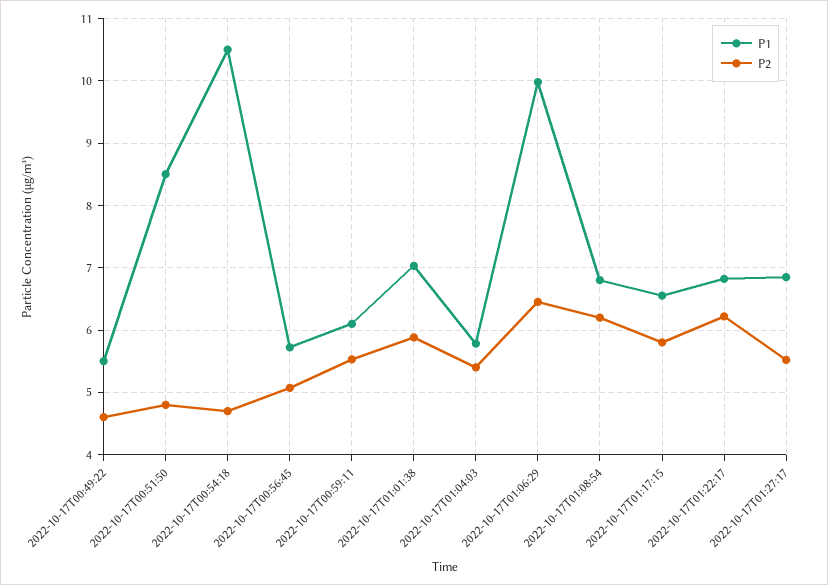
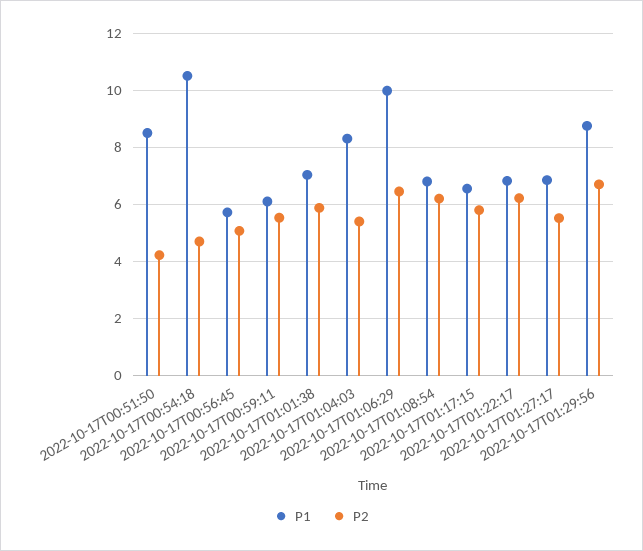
P1, 2022-10-17T00:49:22: 5.5 -> none
P2, 2022-10-17T00:49:22: 4.6 -> none
P2, 2022-10-17T00:51:50: 4.8 -> 4.25
P1, 2022-10-17T01:04:03: 5.8 -> 8.25
P1, 2022-10-17T01:29:56: none -> 8.75
P2, 2022-10-17T01:29:56: none -> 6.75

